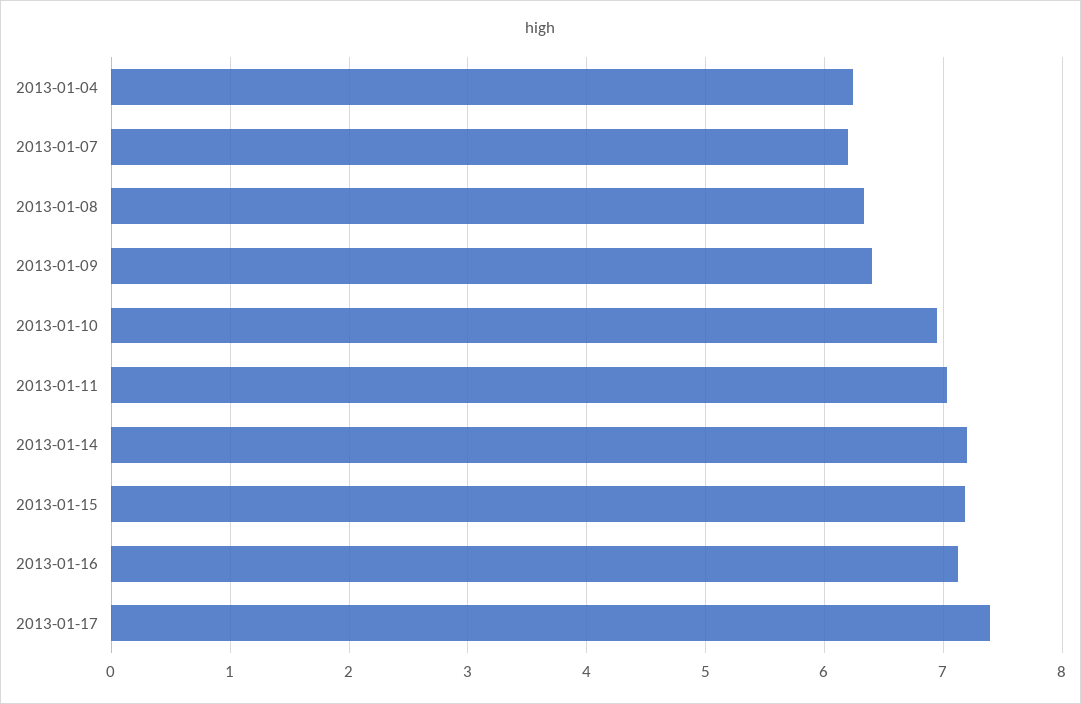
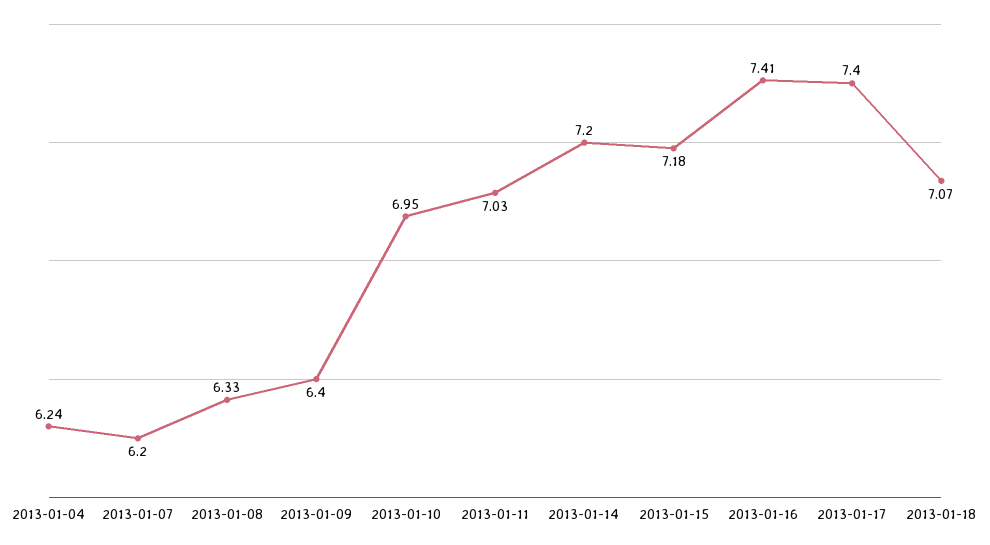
2013-01-16: 7.1 -> 7.41
2013-01-18: none -> 7.07

